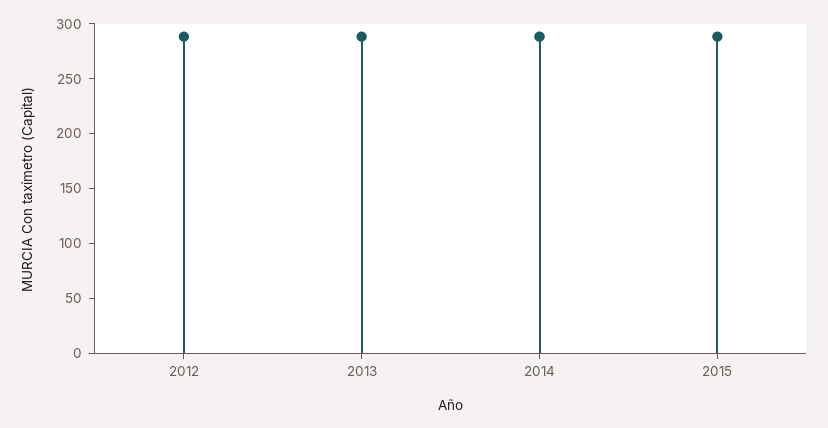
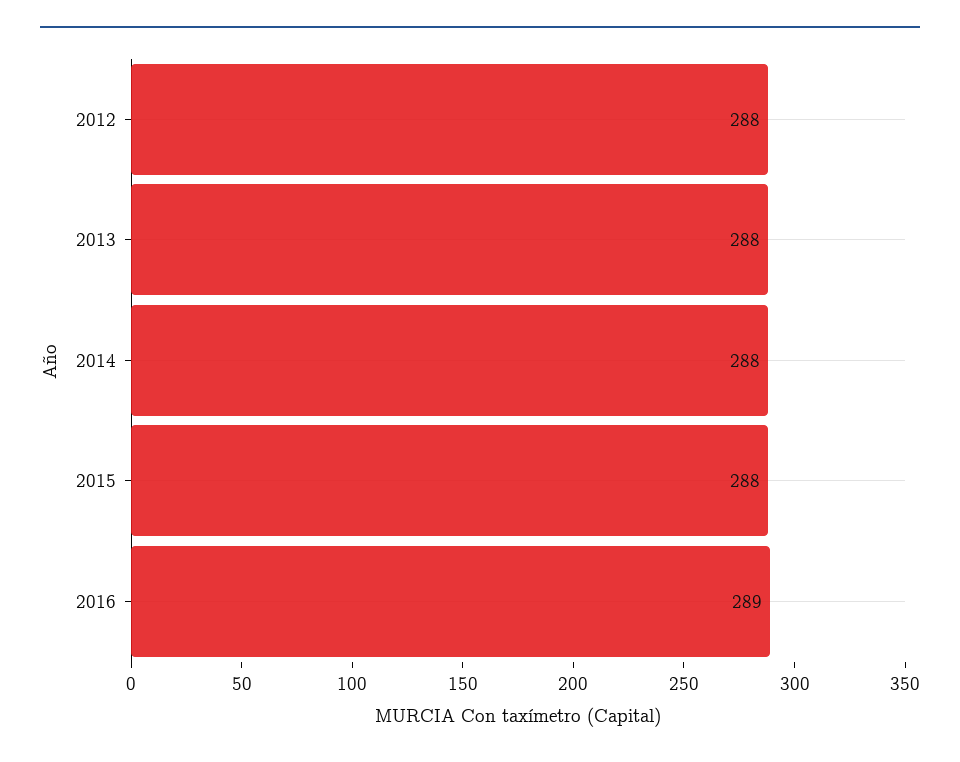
2016: none -> 289

